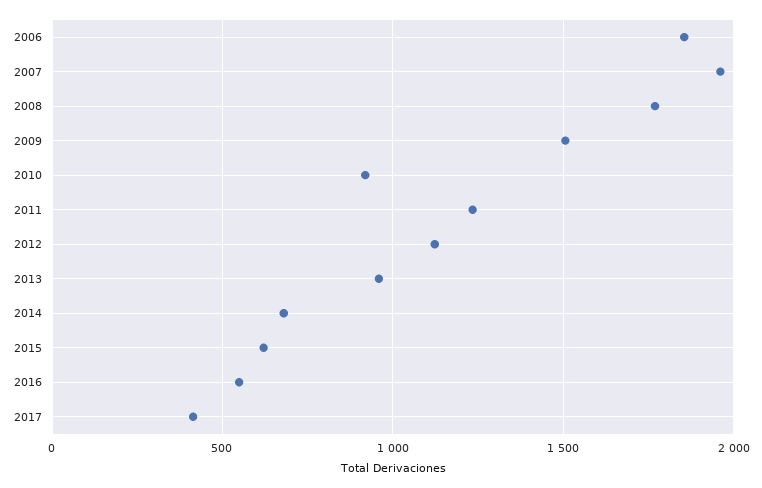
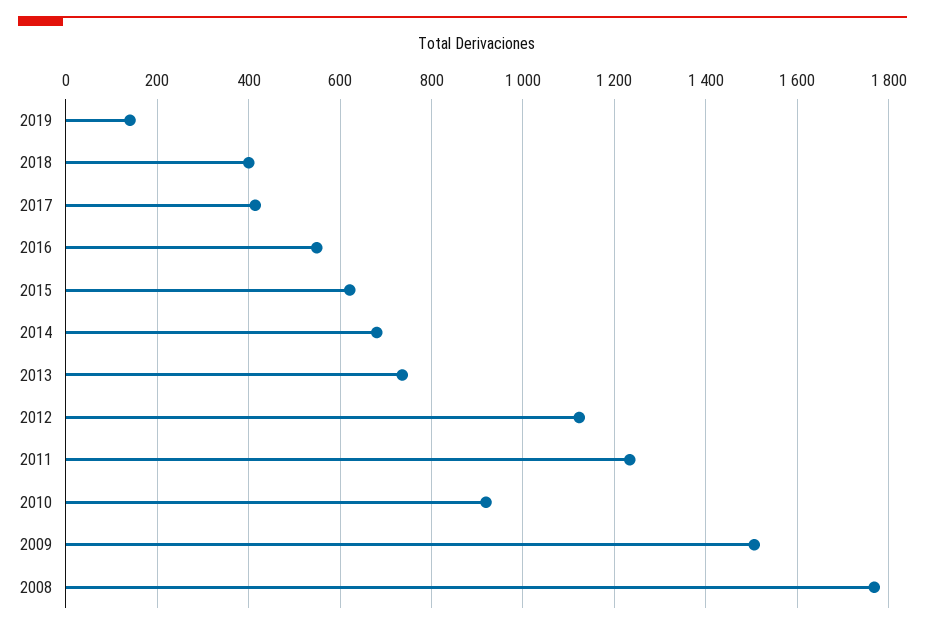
2006: 1850 -> none
2007: 1950 -> none
2013: 950 -> 740
2019: none -> 140
2018: none -> 400

